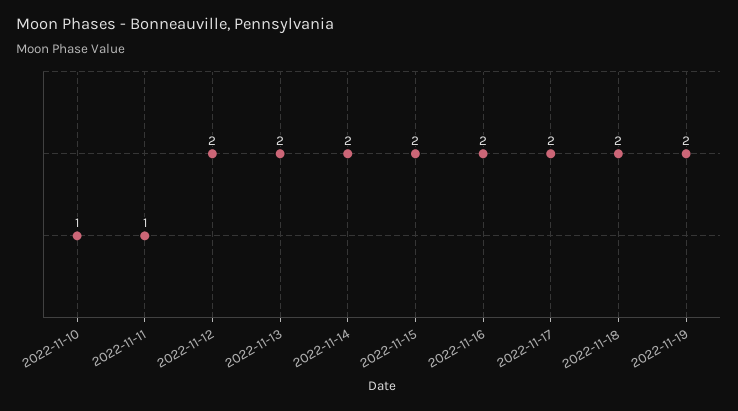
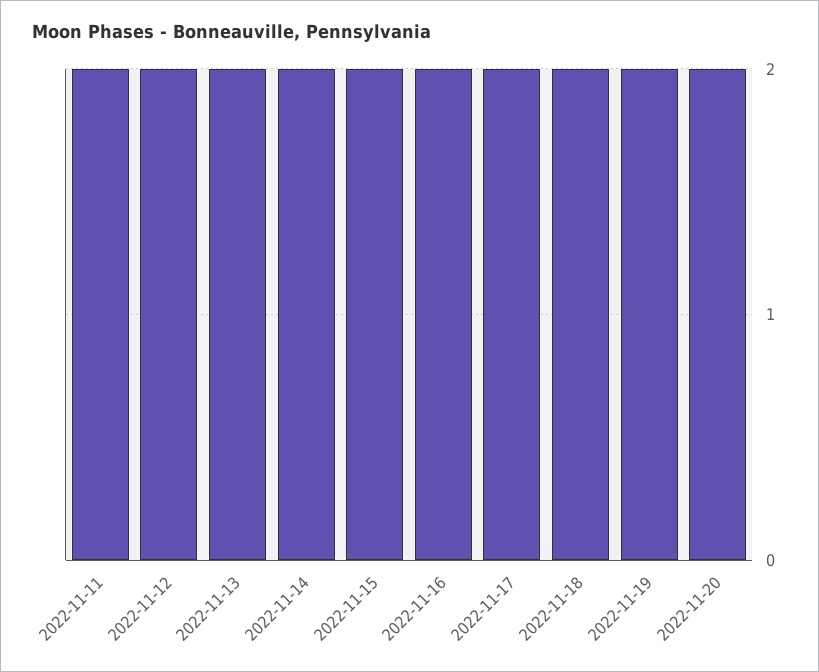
2022-11-10: 1 -> none
2022-11-11: 1 -> 2
2022-11-20: none -> 2

